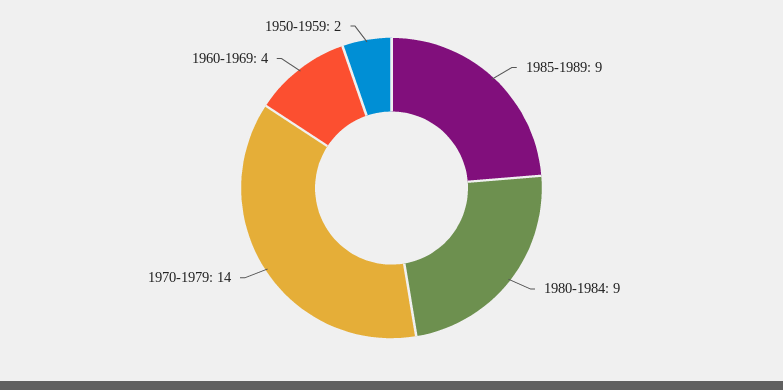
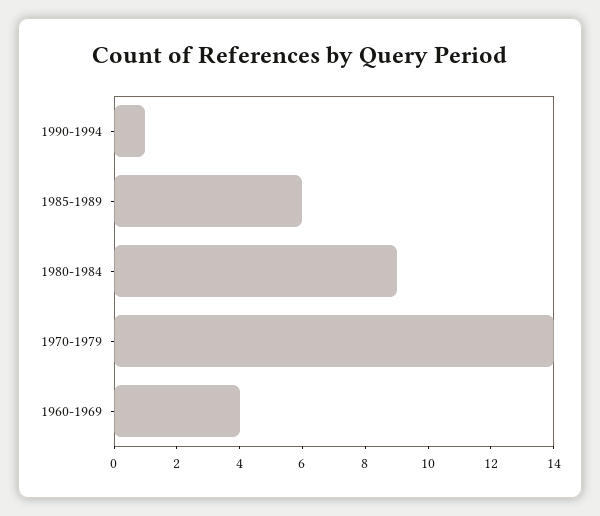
1985-1989: 9 -> 6
1950-1959: 2 -> none
1990-1994: none -> 1

